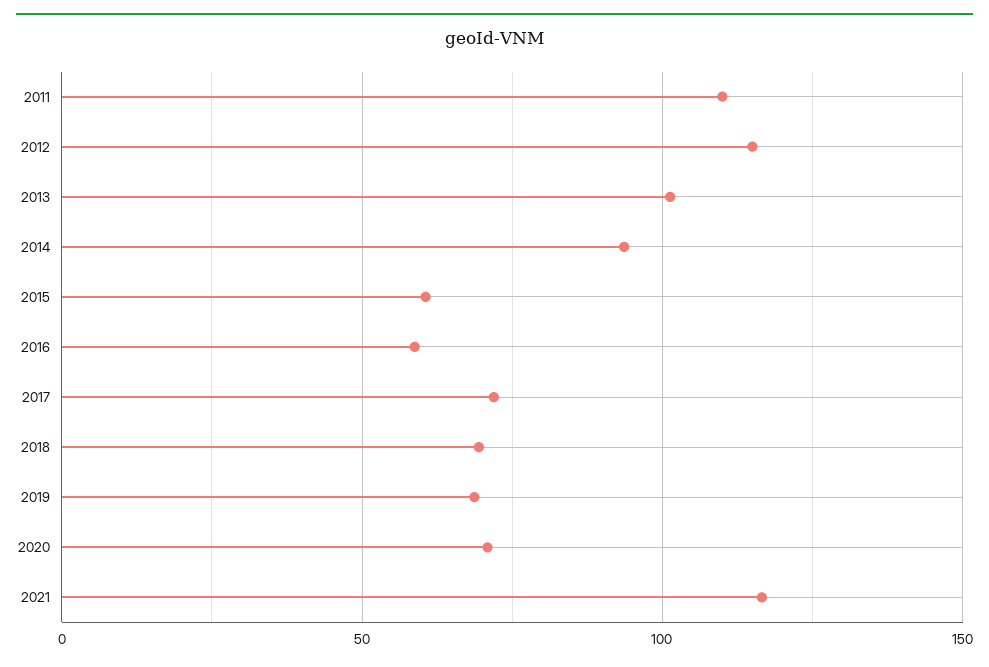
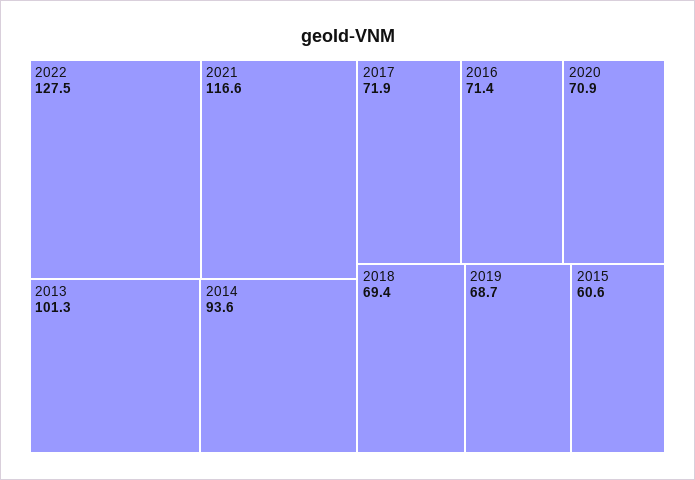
2011: 110 -> none
2012: 115 -> none
2016: 60 -> 71.4
2022: none -> 127.5

